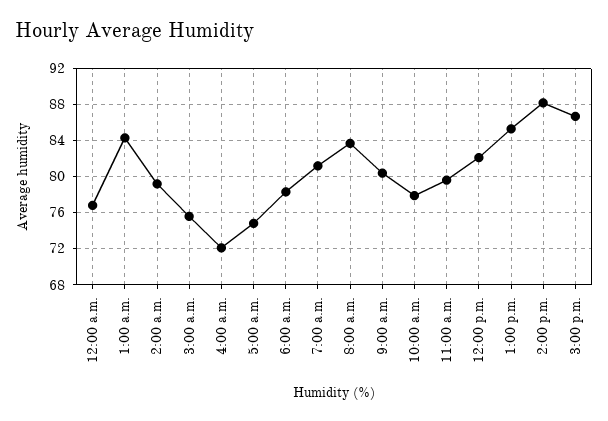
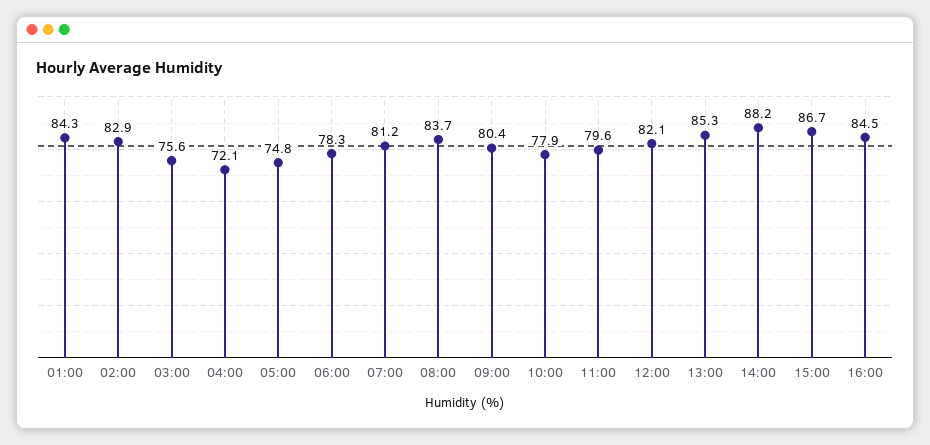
12:00 a.m.: 77 -> none
2:00 a.m.: 79 -> 82.9
16:00: none -> 84.5

